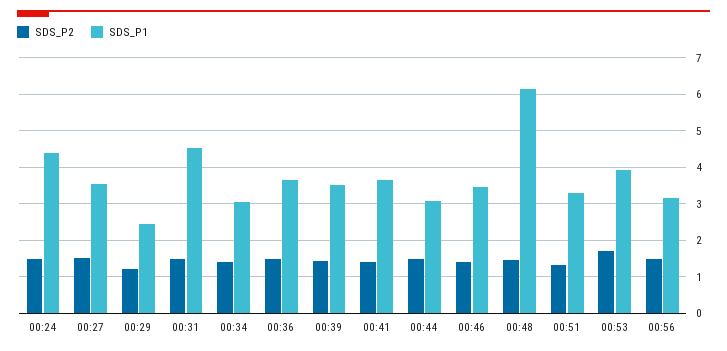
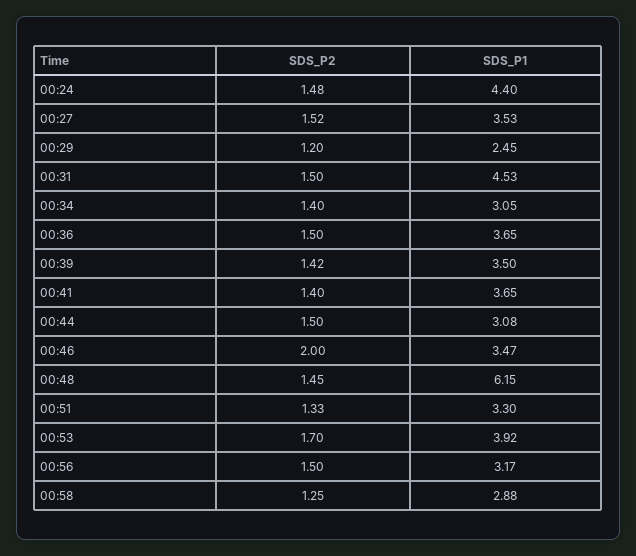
SDS_P2, 00:46: 1.4 -> 2
SDS_P2, 00:58: none -> 1.25
SDS_P1, 00:58: none -> 2.88

